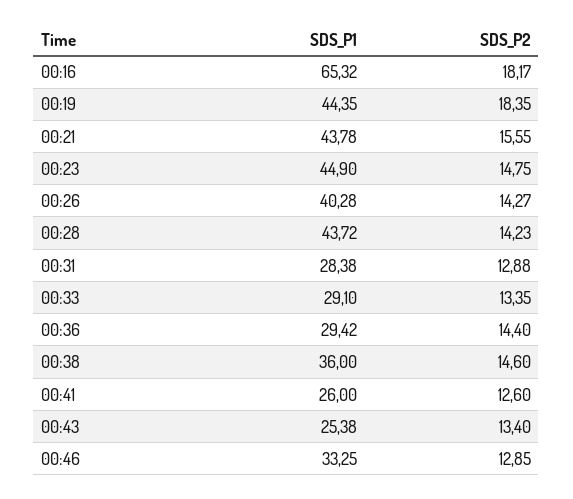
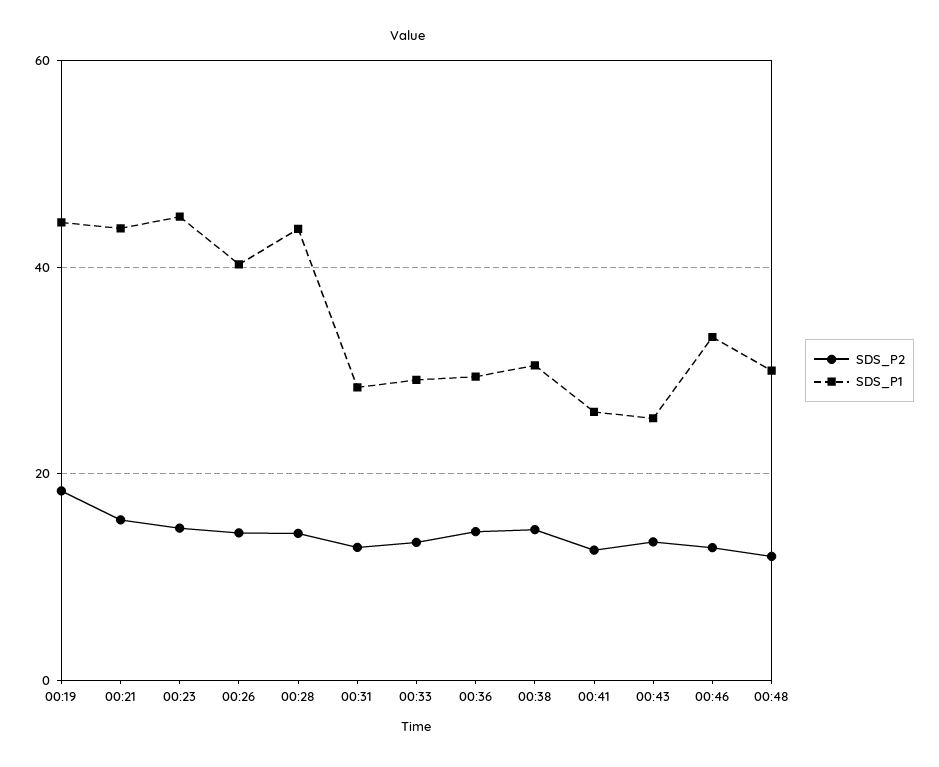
SDS_P1, 00:16: 65.32 -> none
SDS_P2, 00:16: 18.17 -> none
SDS_P1, 00:38: 36 -> 30
SDS_P2, 00:48: none -> 12
SDS_P1, 00:48: none -> 30

